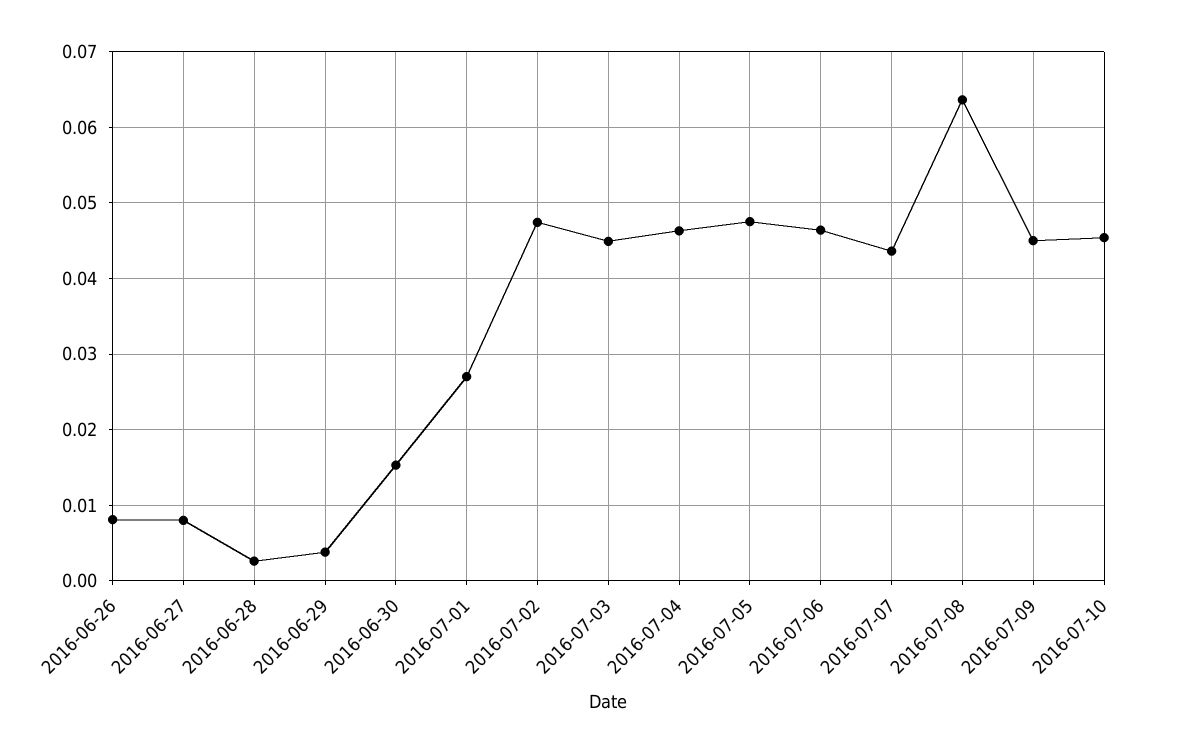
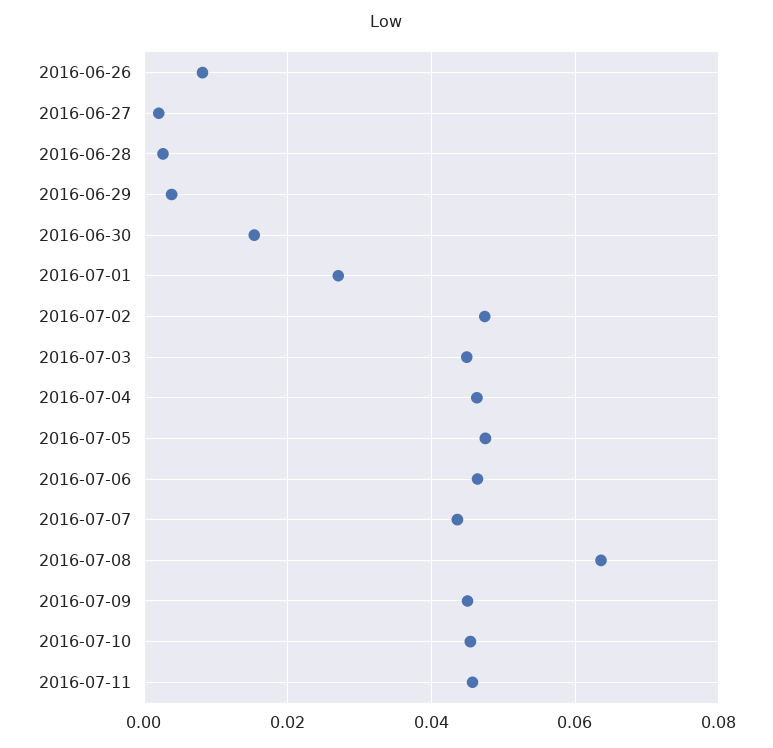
2016-06-27: 0.008 -> 0.002
2016-07-11: none -> 0.046

